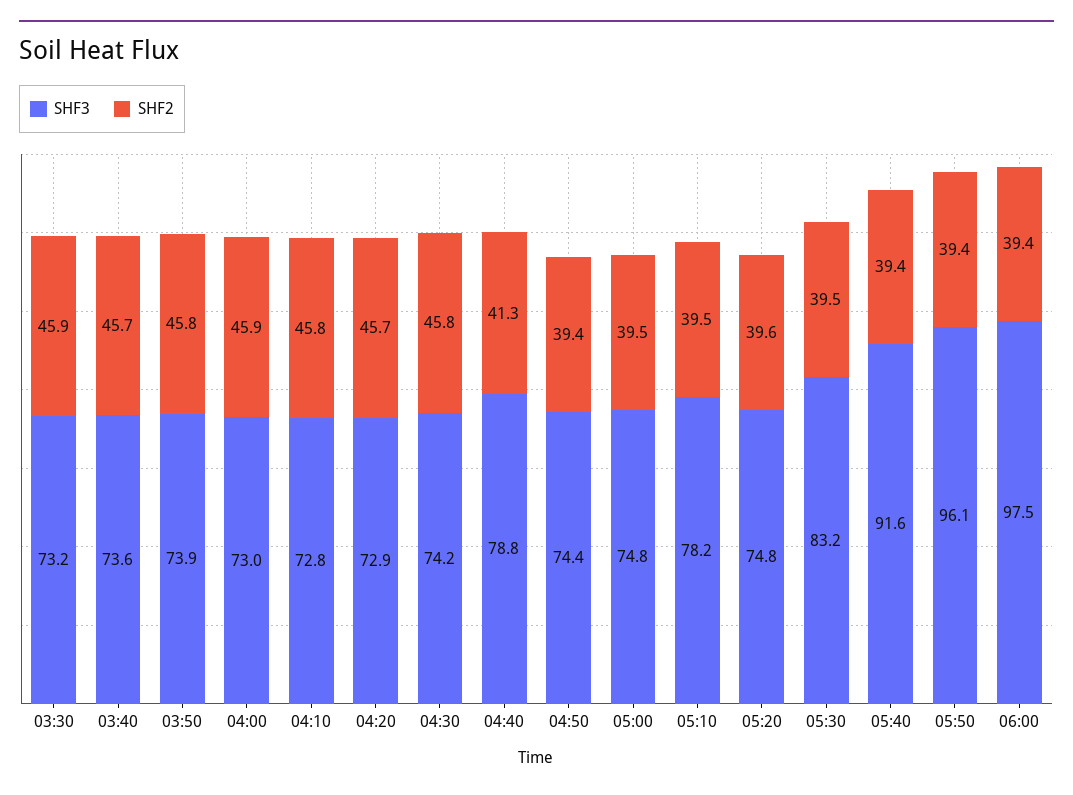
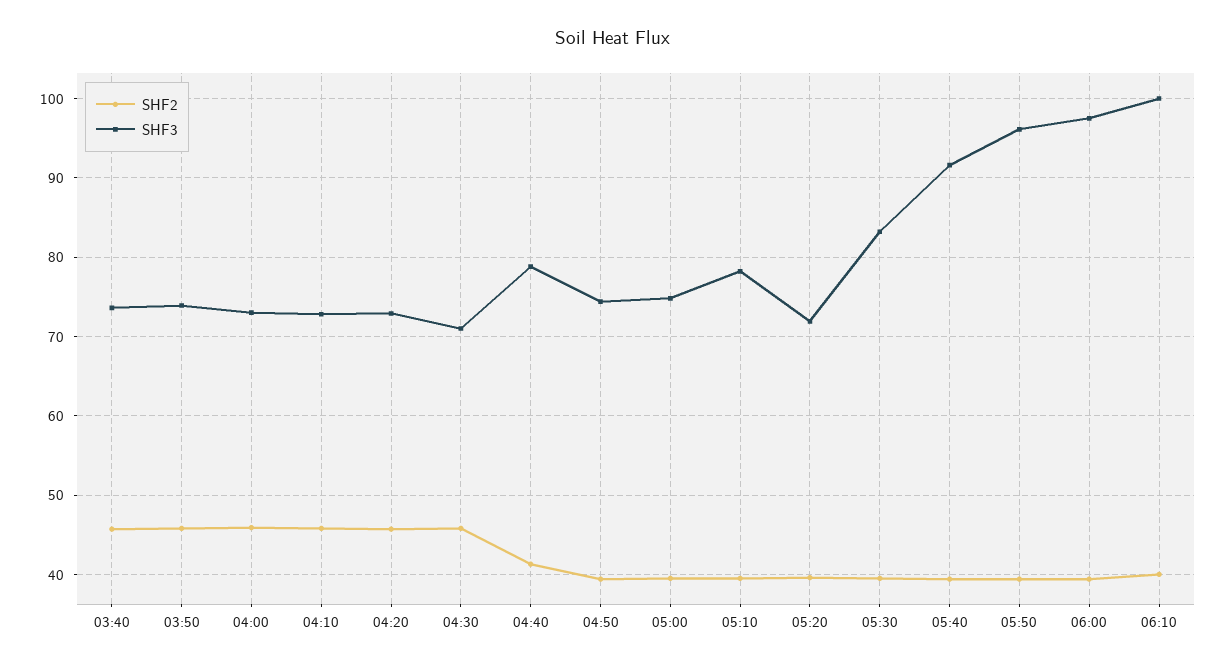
SHF3, 03:30: 73.2 -> none
SHF2, 03:30: 45.9 -> none
SHF3, 04:30: 74.2 -> 71
SHF3, 05:20: 74.8 -> 72
SHF2, 06:10: none -> 40
SHF3, 06:10: none -> 100

